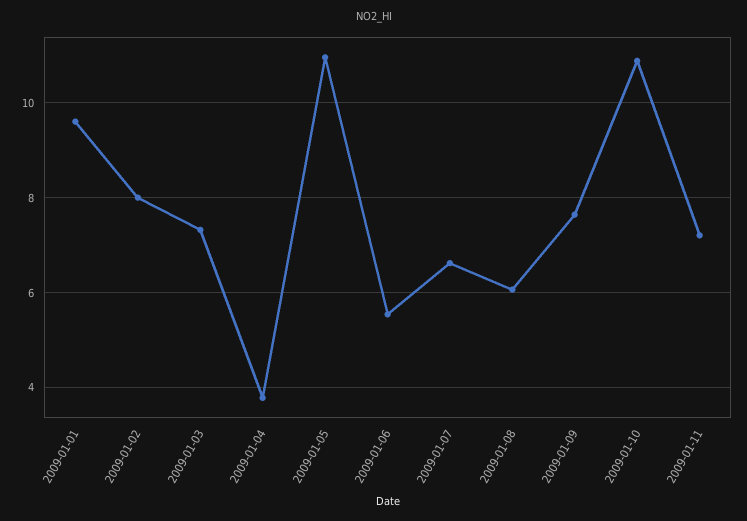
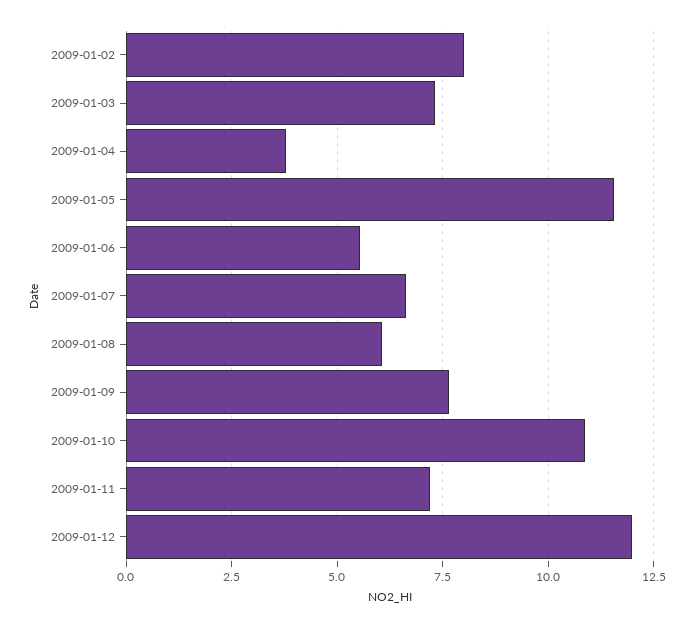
2009-01-01: 9.6 -> none
2009-01-05: 11 -> 11.5
2009-01-12: none -> 12

